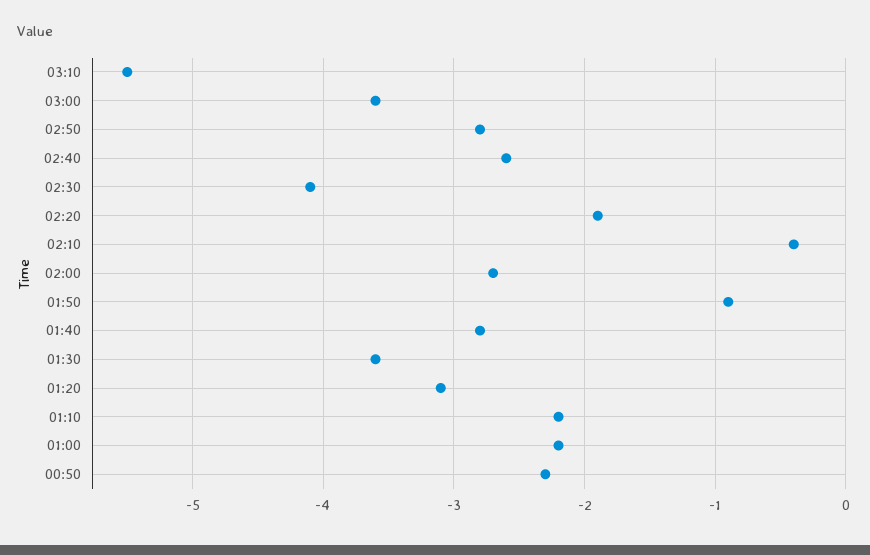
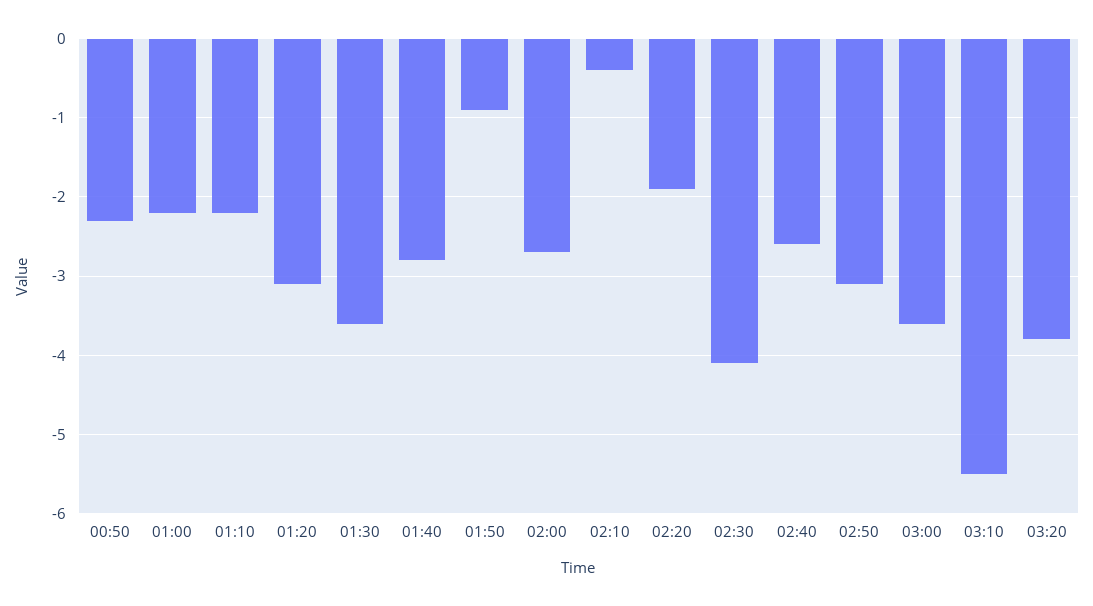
02:50: -2.8 -> -3.1
03:20: none -> -3.8

